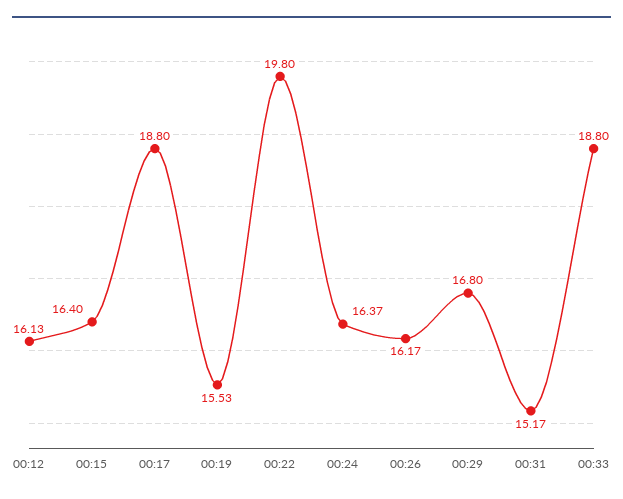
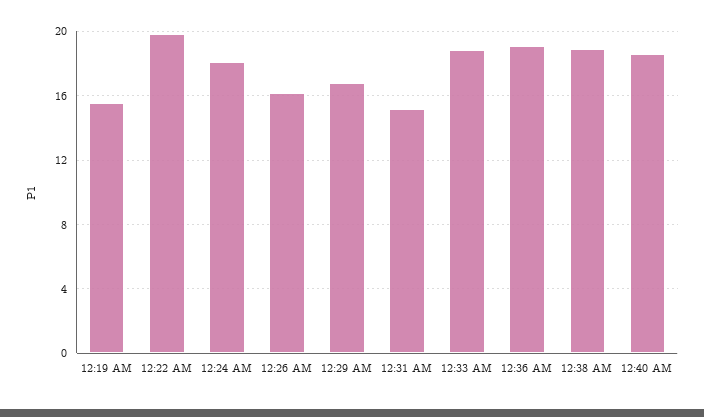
00:12: 16.13 -> none
00:15: 16.4 -> none
00:17: 18.8 -> none
00:24: 16.37 -> 18
12:36 AM: none -> 19
12:38 AM: none -> 19
12:40 AM: none -> 18.5

